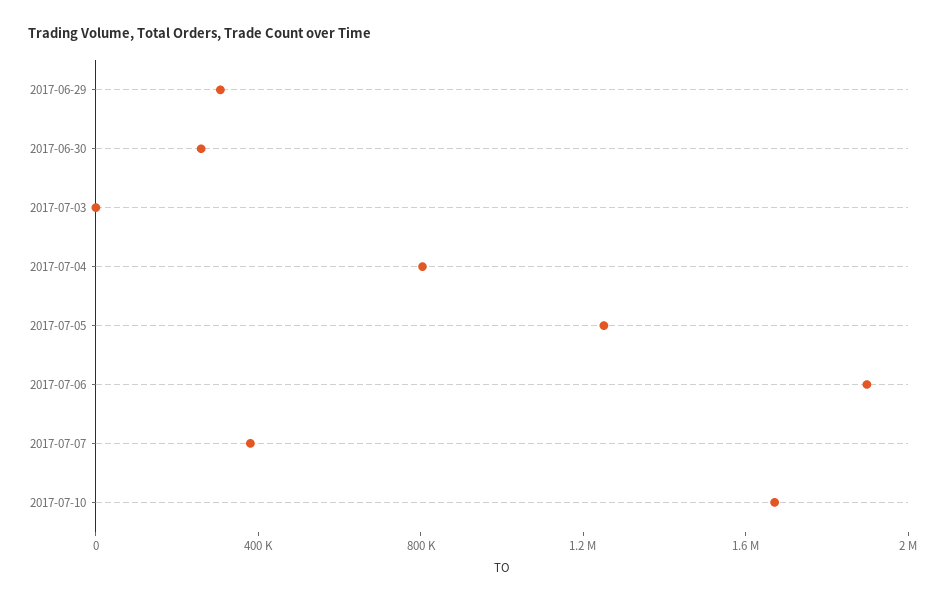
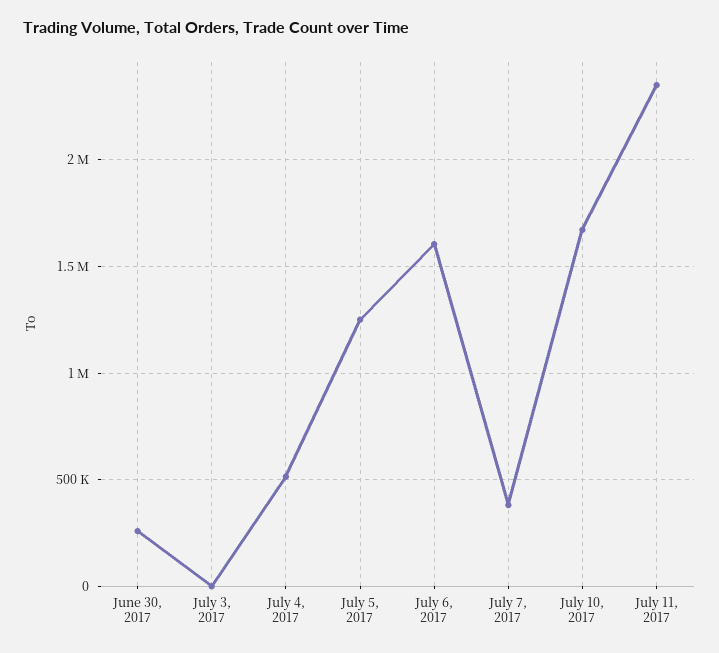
2017-06-29: 300000 -> none
2017-07-04: 800000 -> 500000
2017-07-06: 1900000 -> 1600000
July 11, 2017: none -> 2350000

